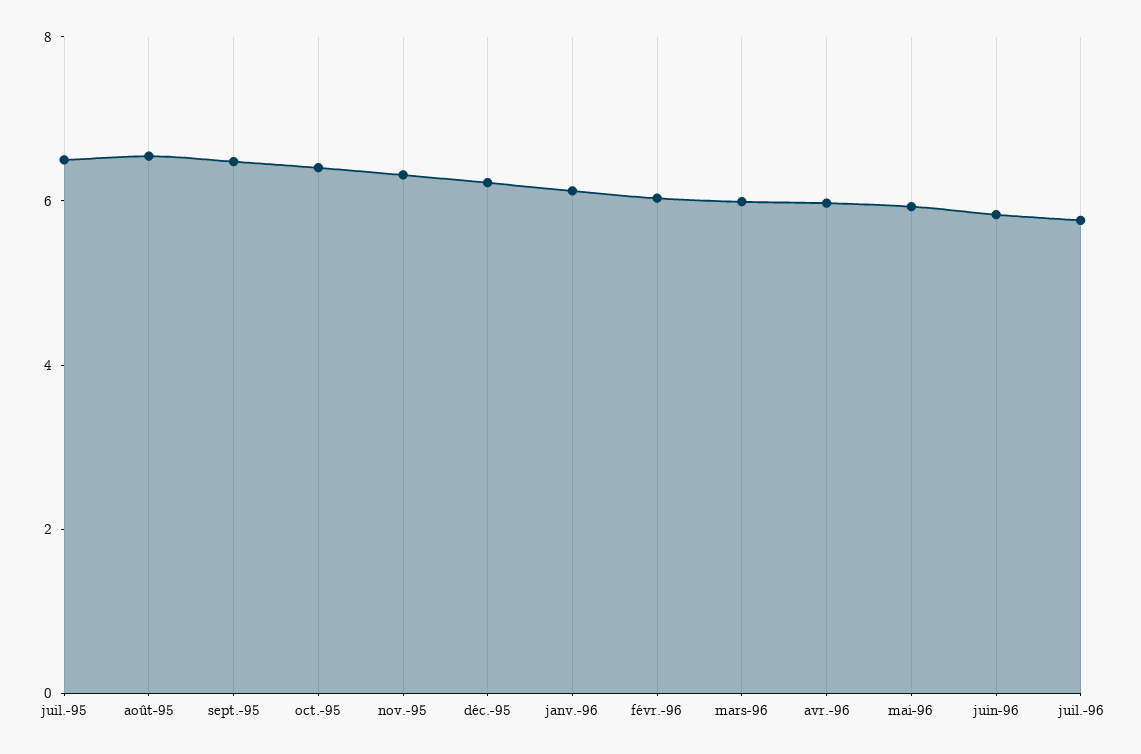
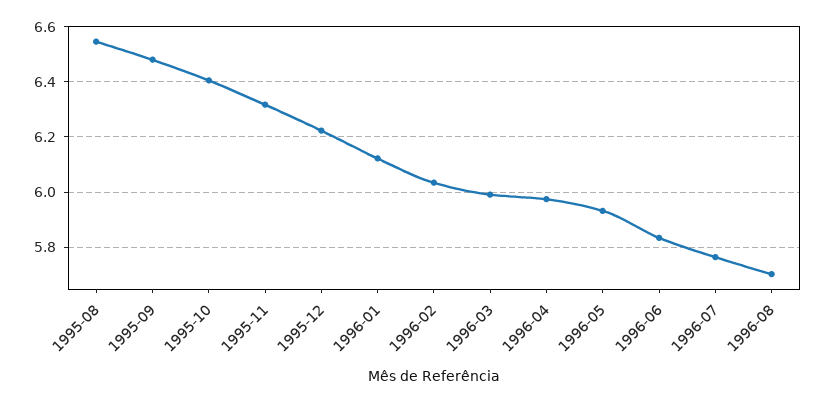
juil.-95: 6.5 -> none
1996-08: none -> 5.7

